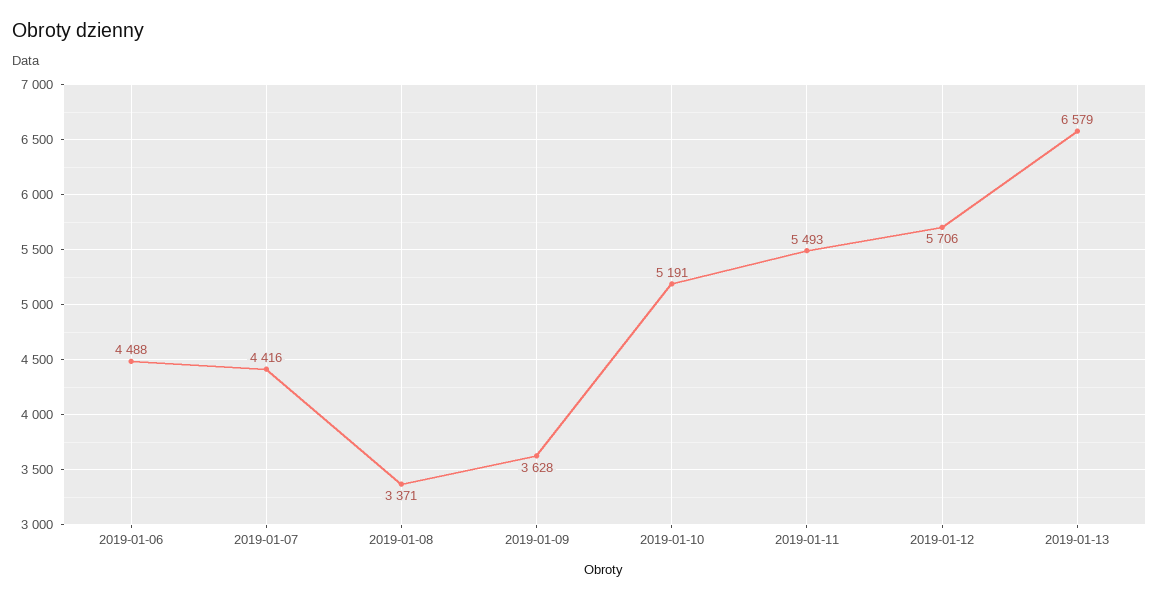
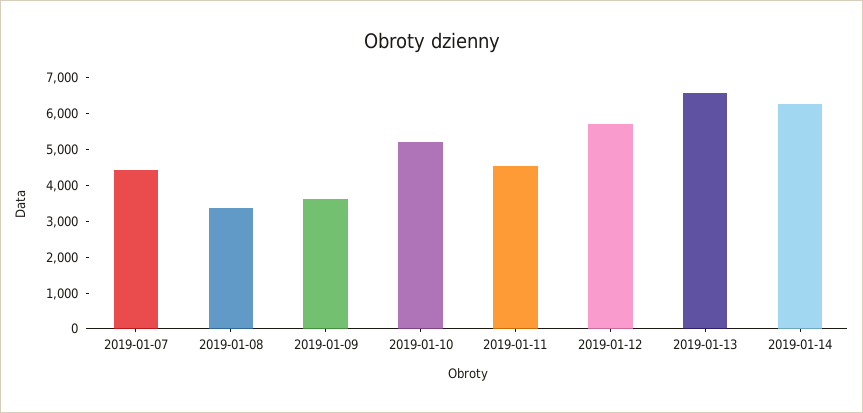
2019-01-06: 4488 -> none
2019-01-11: 5493 -> 4500
2019-01-14: none -> 6250

